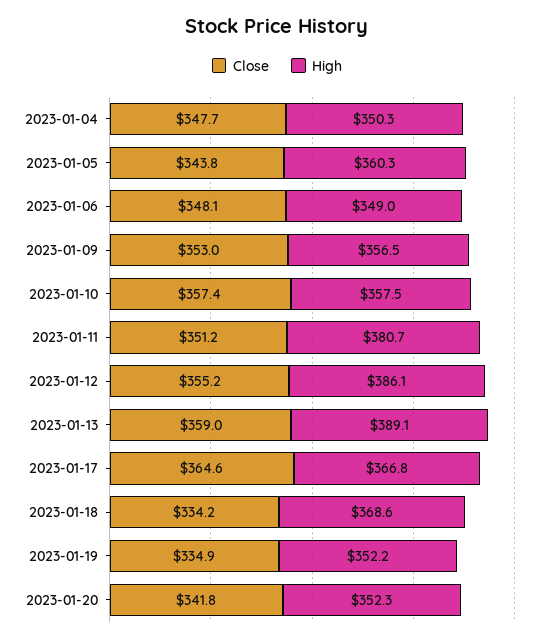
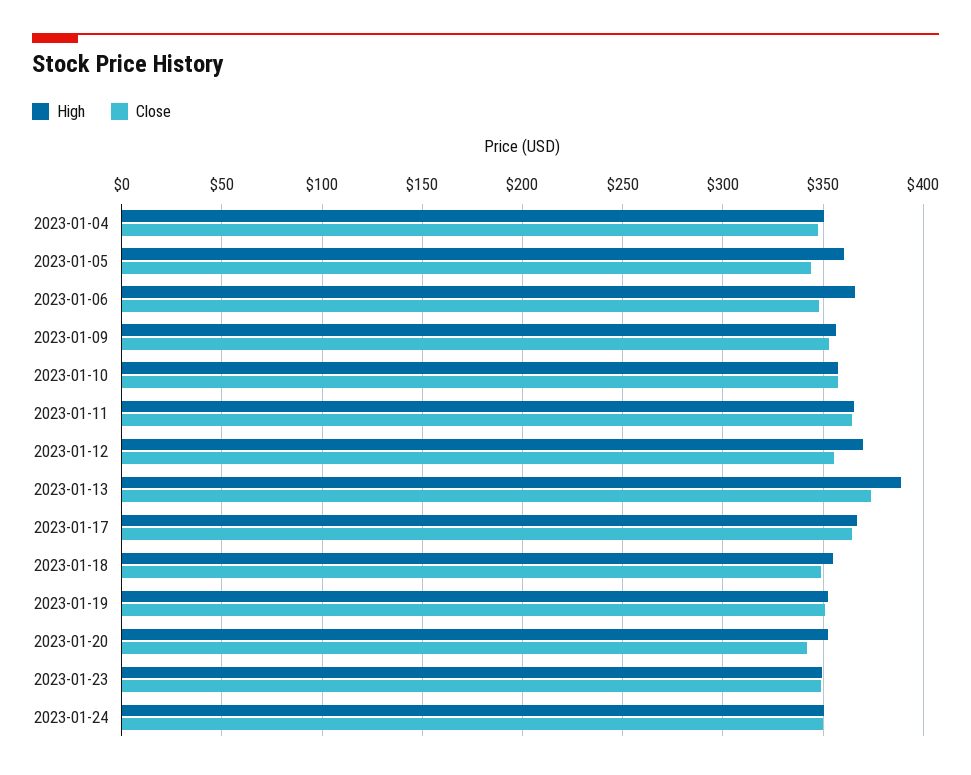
High, 2023-01-06: 349 -> 365
Close, 2023-01-11: 351.2 -> 365
High, 2023-01-11: 380.7 -> 365
High, 2023-01-12: 386.1 -> 370
Close, 2023-01-13: 359 -> 375
Close, 2023-01-18: 334.2 -> 350
High, 2023-01-18: 368.6 -> 355
Close, 2023-01-19: 334.9 -> 350
High, 2023-01-23: none -> 350
Close, 2023-01-23: none -> 350
High, 2023-01-24: none -> 350
Close, 2023-01-24: none -> 350

